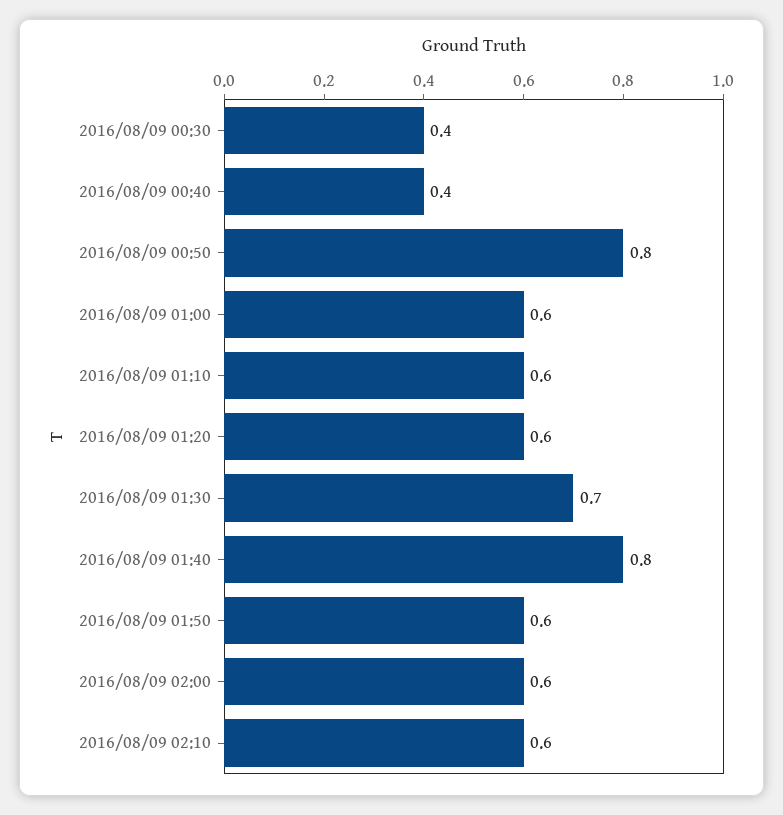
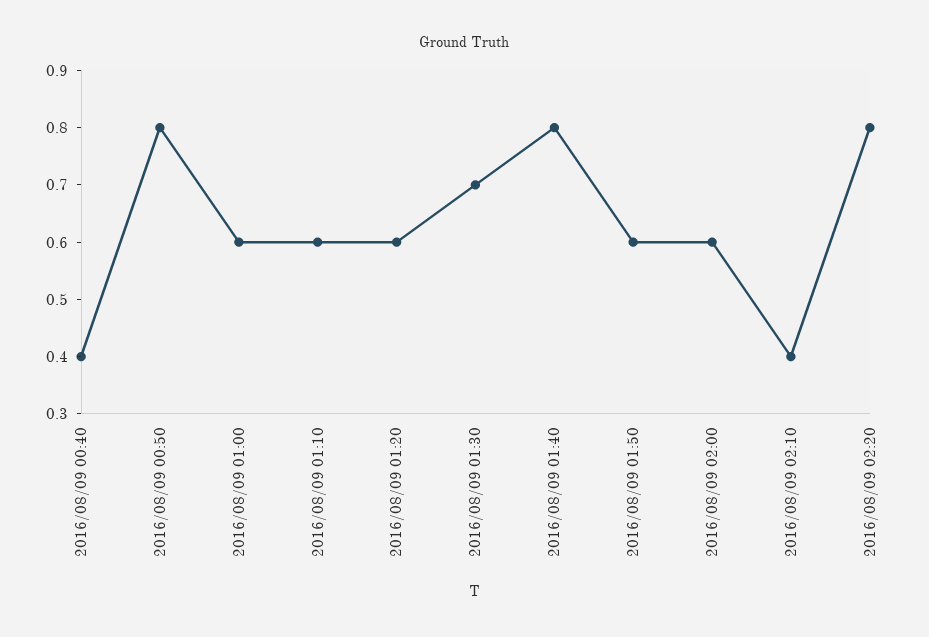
2016/08/09 00:30: 0.4 -> none
2016/08/09 02:10: 0.6 -> 0.4
2016/08/09 02:20: none -> 0.8

